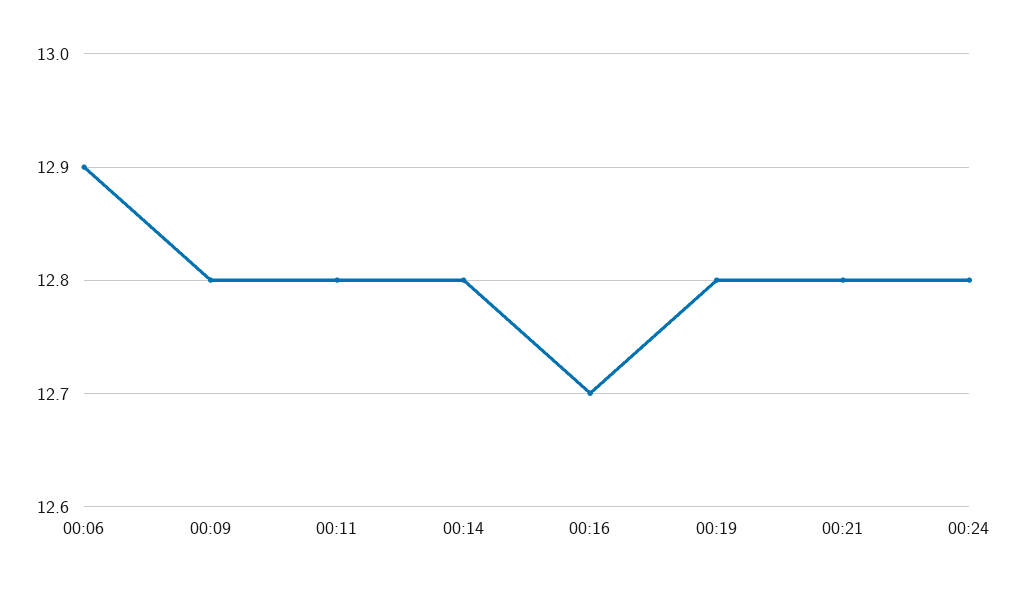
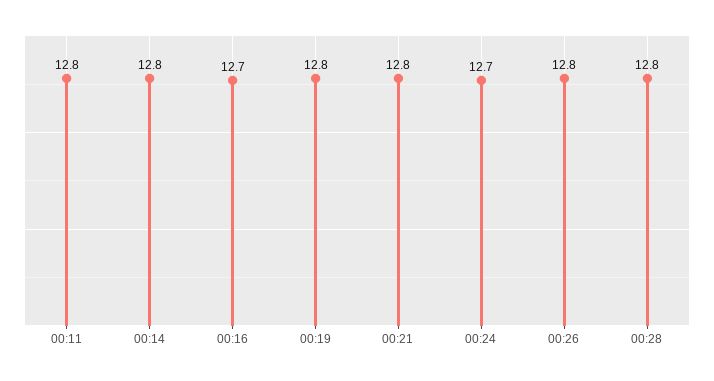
00:06: 12.9 -> none
00:09: 12.8 -> none
00:24: 12.8 -> 12.7
00:26: none -> 12.8
00:28: none -> 12.8

